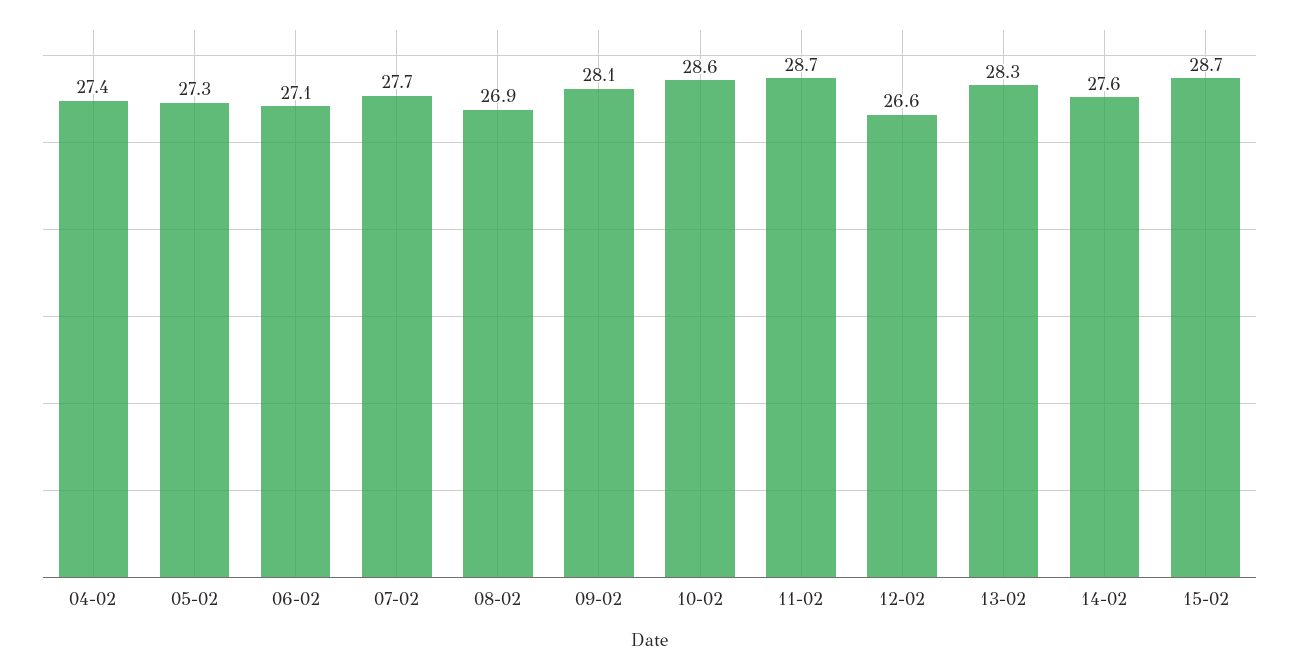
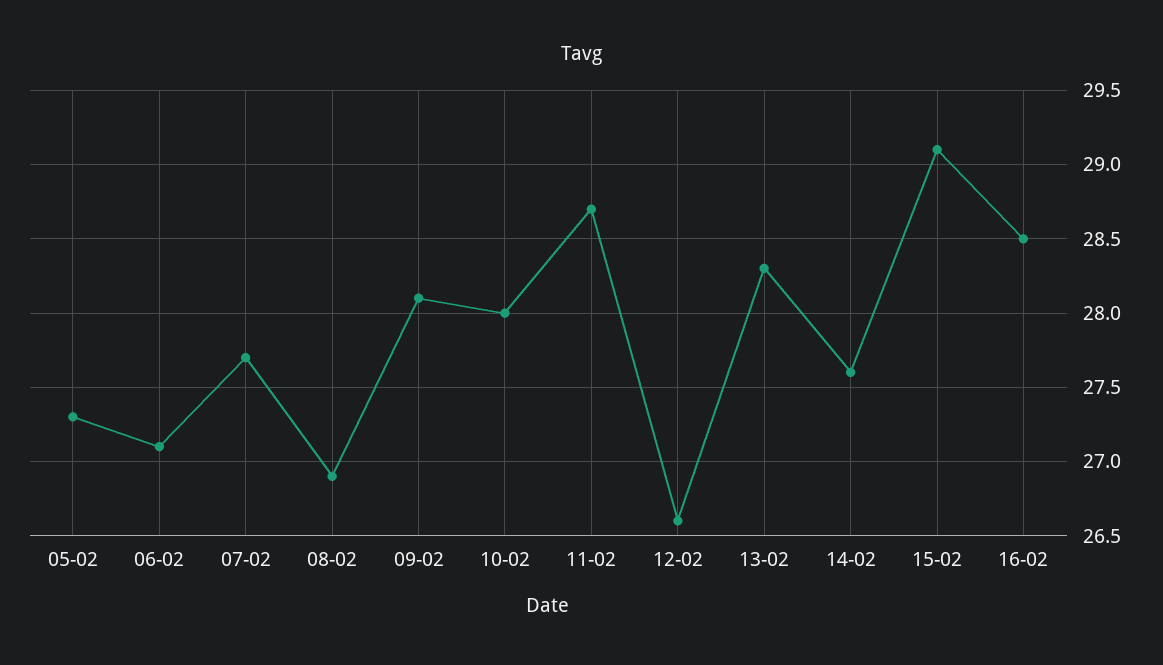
04-02: 27.4 -> none
10-02: 28.6 -> 28
15-02: 28.7 -> 29.1
16-02: none -> 28.5

